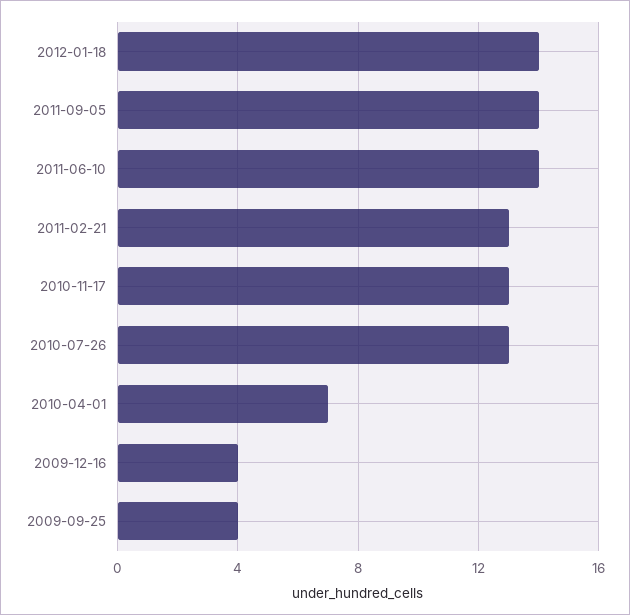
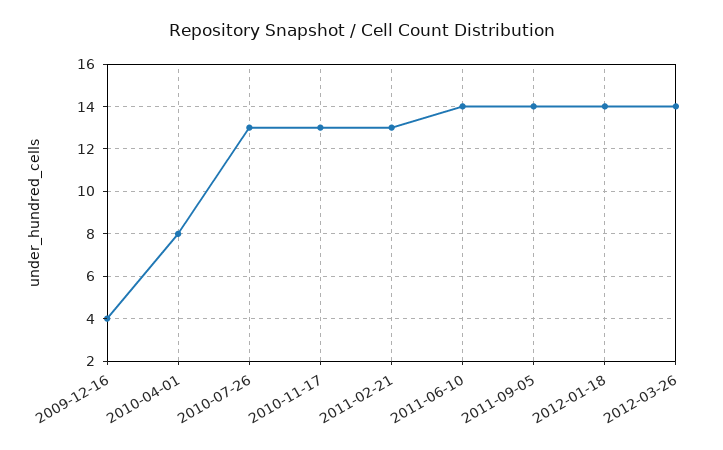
2010-04-01: 7 -> 8
2009-09-25: 4 -> none
2012-03-26: none -> 14

